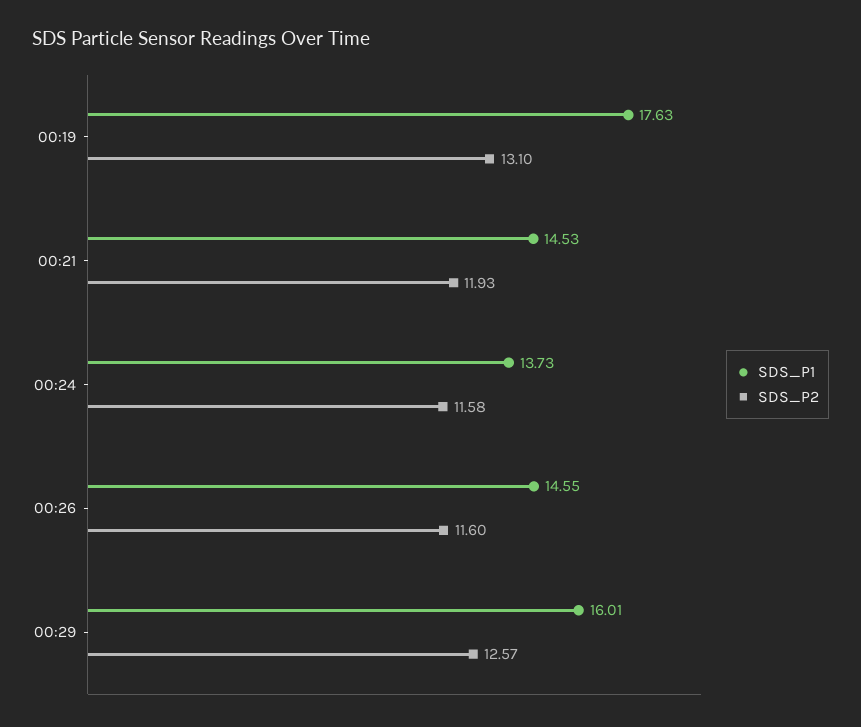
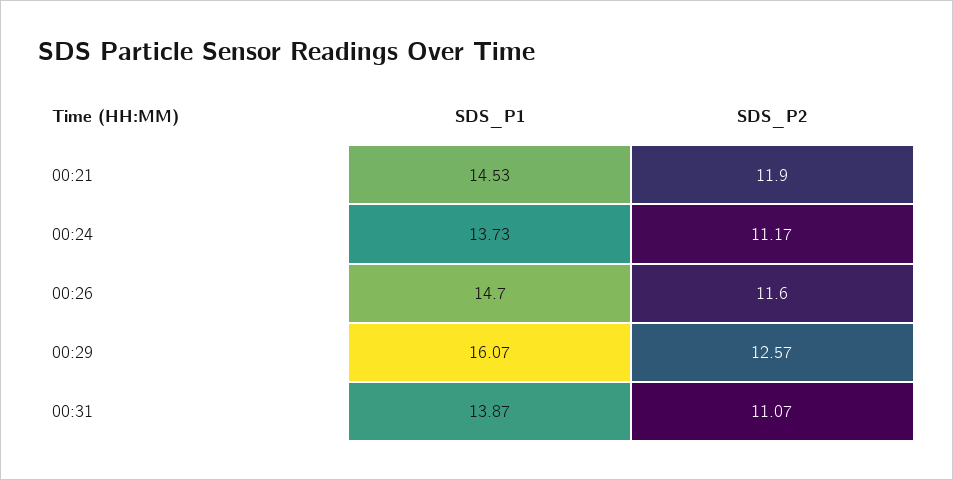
SDS_P1, 00:19: 17.63 -> none
SDS_P2, 00:19: 13.1 -> none
SDS_P2, 00:21: 11.93 -> 11.9
SDS_P2, 00:24: 11.58 -> 11.17
SDS_P1, 00:26: 14.55 -> 14.7
SDS_P1, 00:29: 16.01 -> 16.07
SDS_P1, 00:31: none -> 13.87
SDS_P2, 00:31: none -> 11.07

